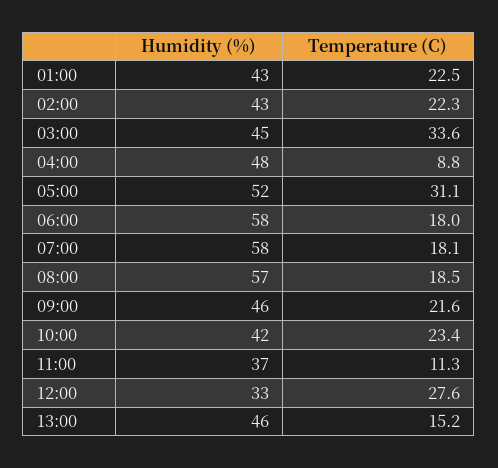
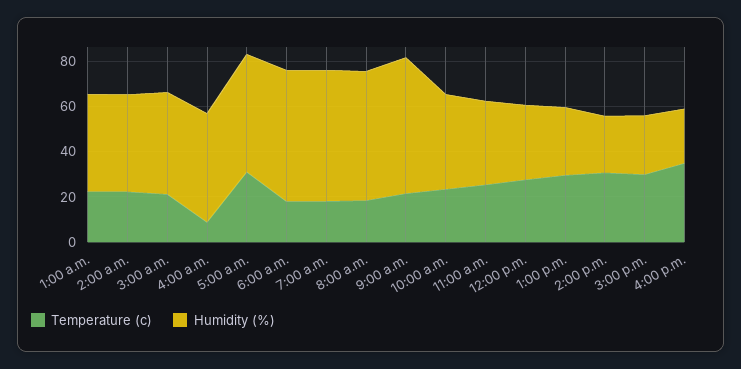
Temperature (C), 03:00: 33.6 -> 20
Humidity (%), 09:00: 46 -> 60
Temperature (C), 11:00: 11.3 -> 25
Humidity (%), 13:00: 46 -> 30
Temperature (C), 13:00: 15.2 -> 30
Temperature (C), 2:00 p.m.: none -> 30
Humidity (%), 2:00 p.m.: none -> 25
Temperature (C), 3:00 p.m.: none -> 30
Humidity (%), 3:00 p.m.: none -> 25
Temperature (C), 4:00 p.m.: none -> 35
Humidity (%), 4:00 p.m.: none -> 25

